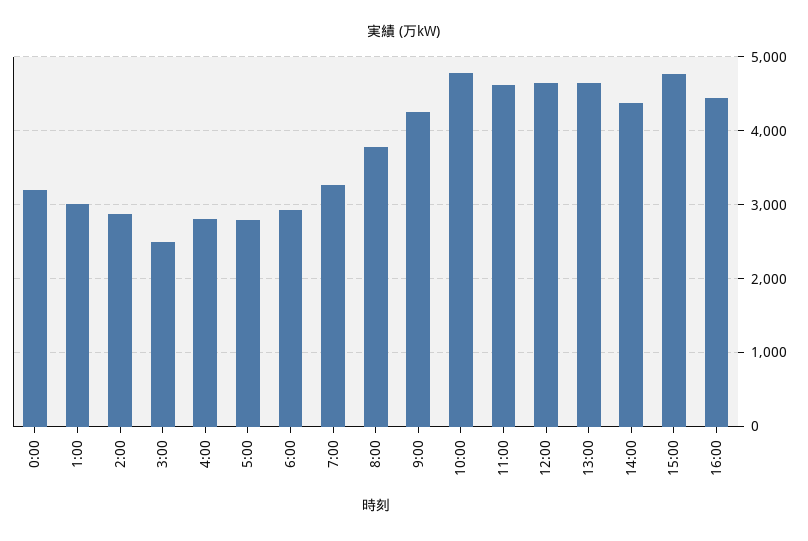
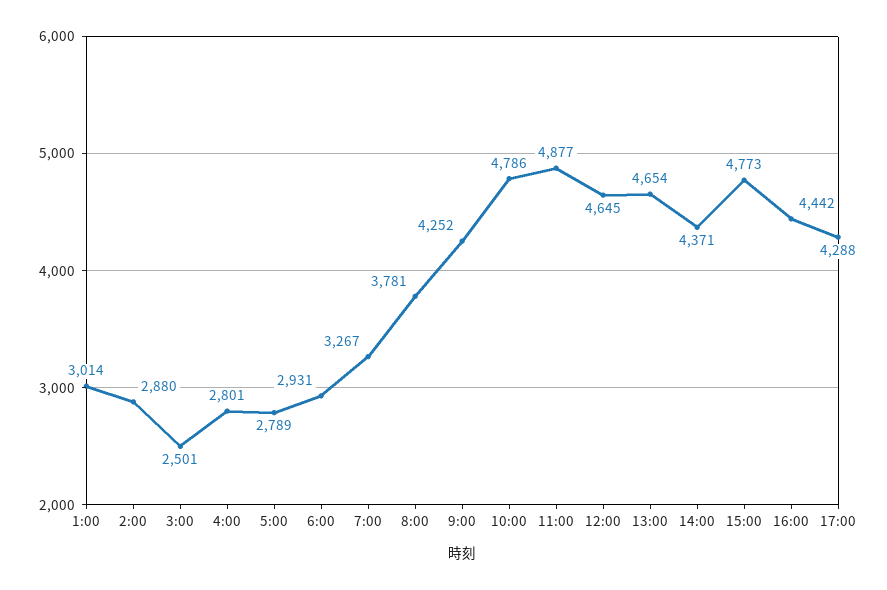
0:00: 3200 -> none
11:00: 4600 -> 4877
17:00: none -> 4288

